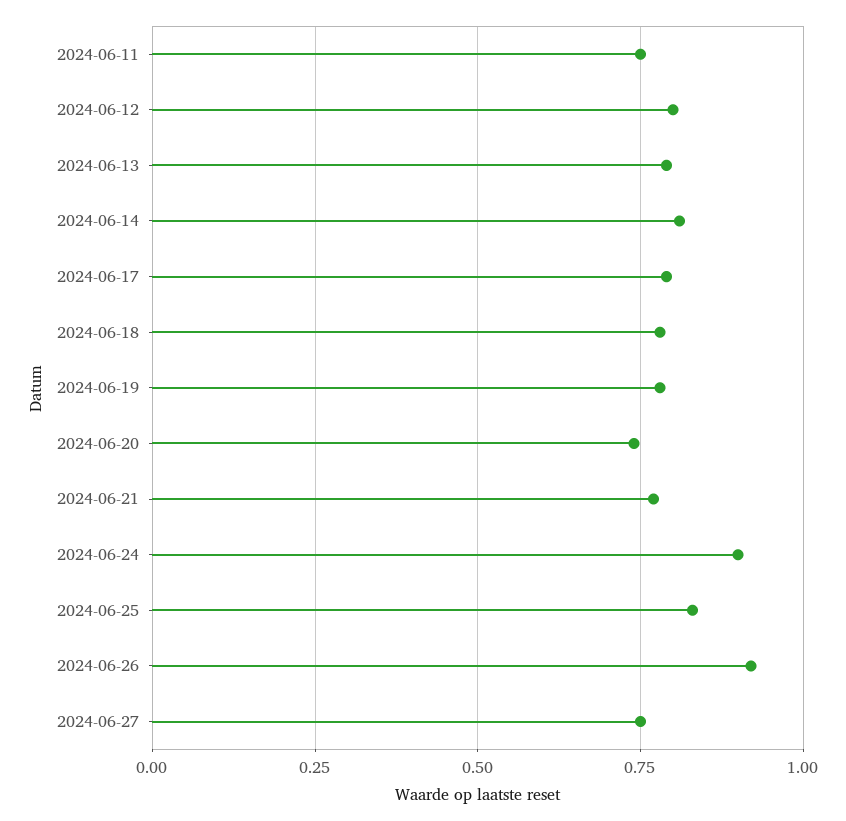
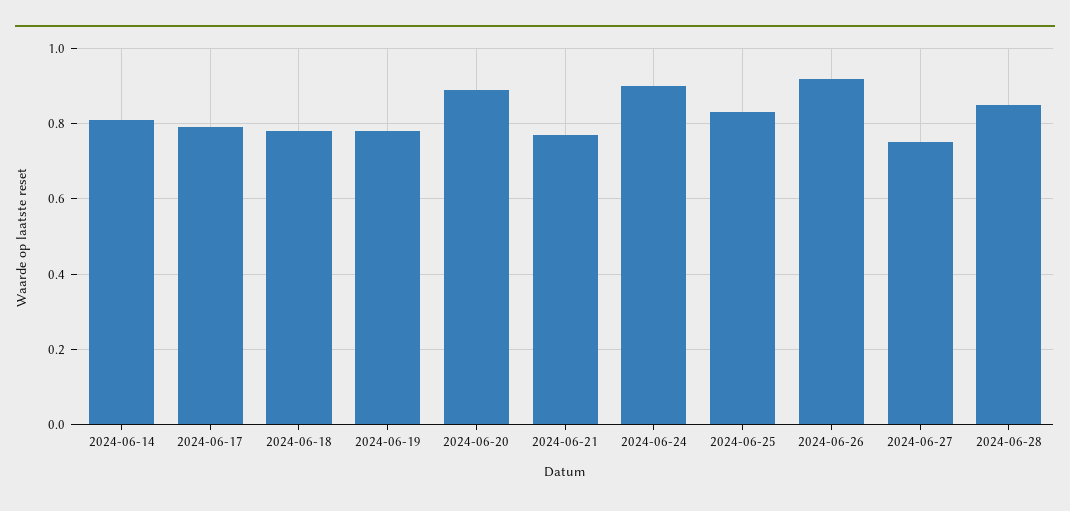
2024-06-11: 0.75 -> none
2024-06-12: 0.8 -> none
2024-06-13: 0.8 -> none
2024-06-20: 0.75 -> 0.9
2024-06-28: none -> 0.85

